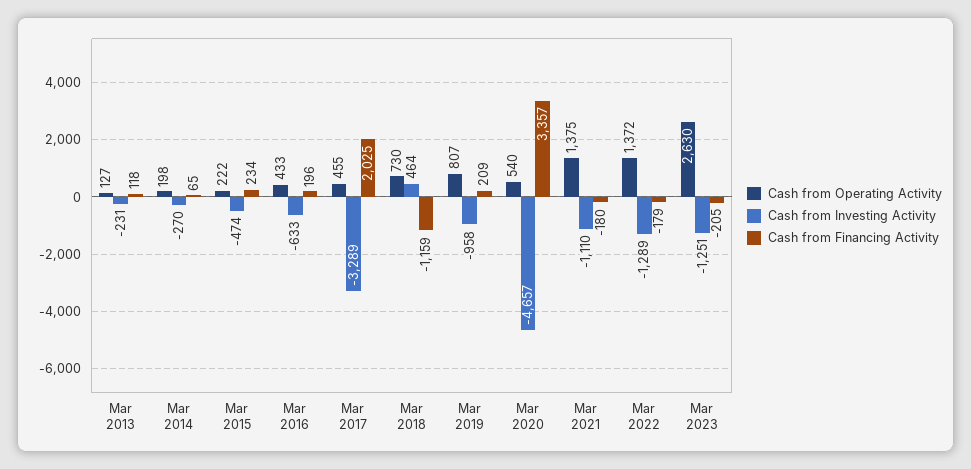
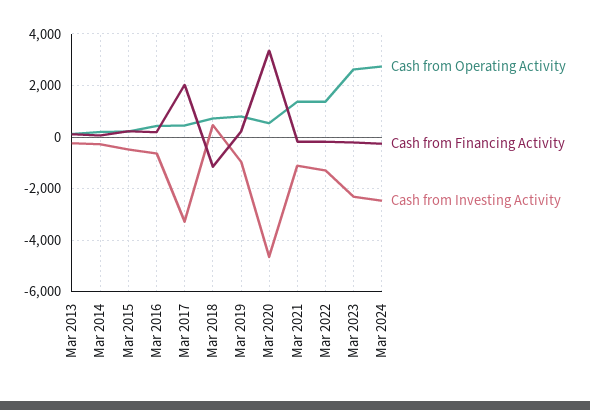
Cash from Investing Activity, Mar 2023: -1251 -> -2250
Cash from Operating Activity, Mar 2024: none -> 2750
Cash from Financing Activity, Mar 2024: none -> -250
Cash from Investing Activity, Mar 2024: none -> -2500

